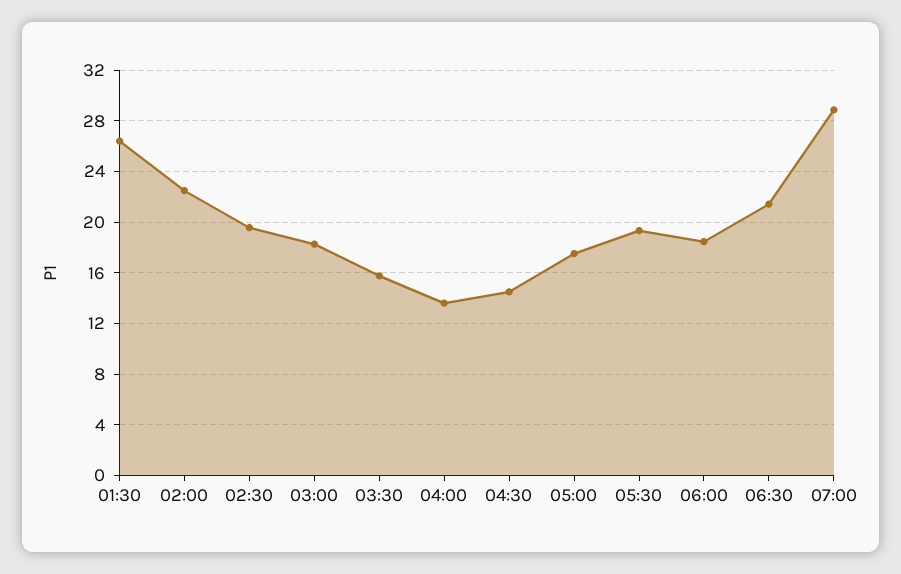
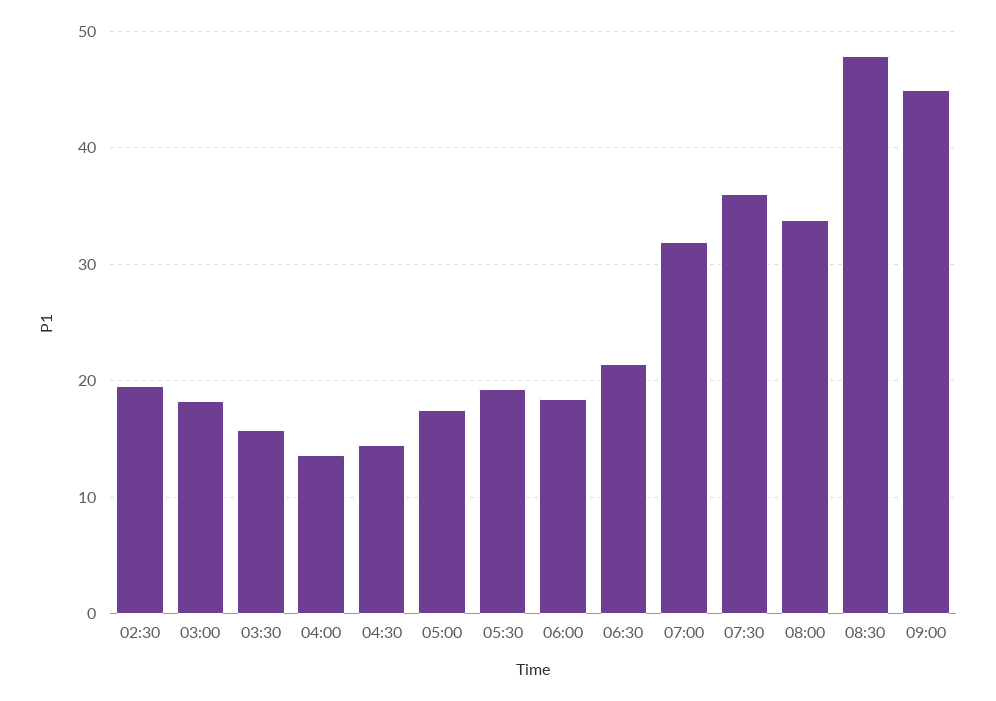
01:30: 26.5 -> none
02:00: 22.5 -> none
07:00: 29 -> 32
07:30: none -> 36
08:00: none -> 34
08:30: none -> 48
09:00: none -> 45

